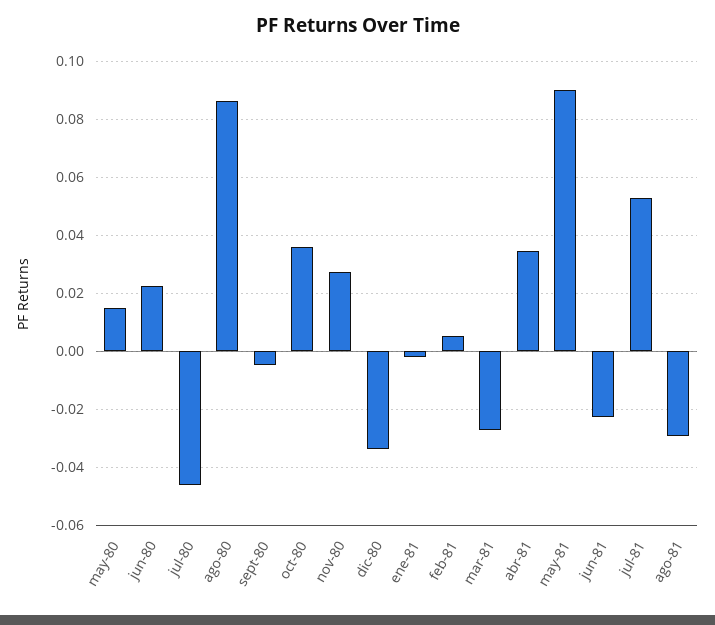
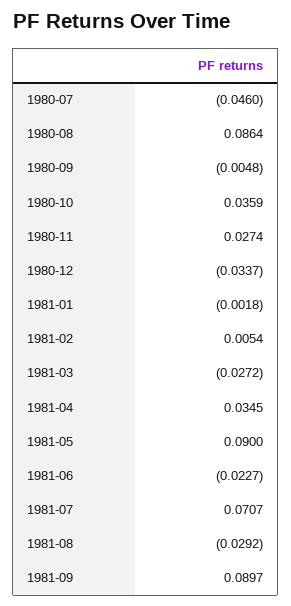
may-80: 0.015 -> none
jun-80: 0.0225 -> none
jul-81: 0.0525 -> 0.0707
1981-09: none -> 0.0897

